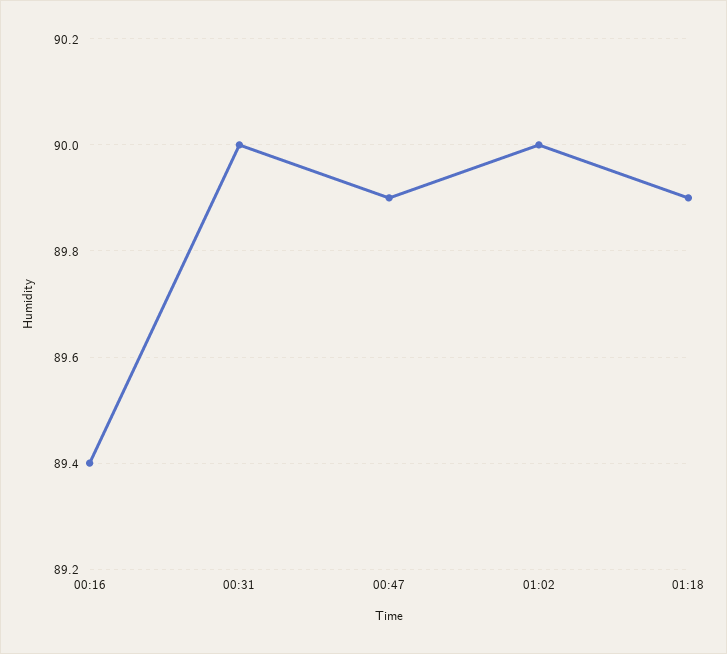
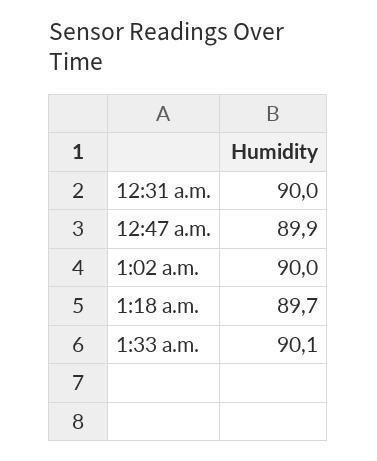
00:16: 89.4 -> none
01:18: 89.9 -> 89.7
1:33 a.m.: none -> 90.1

